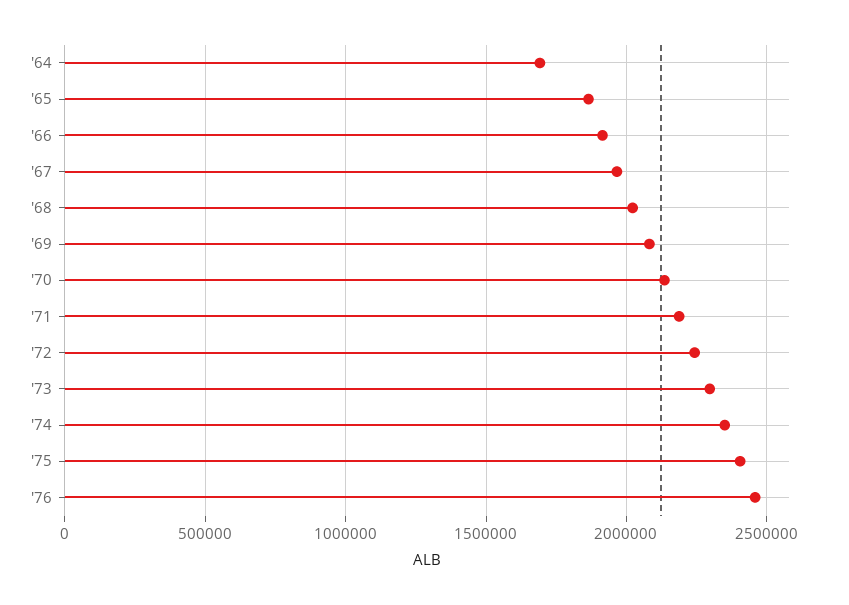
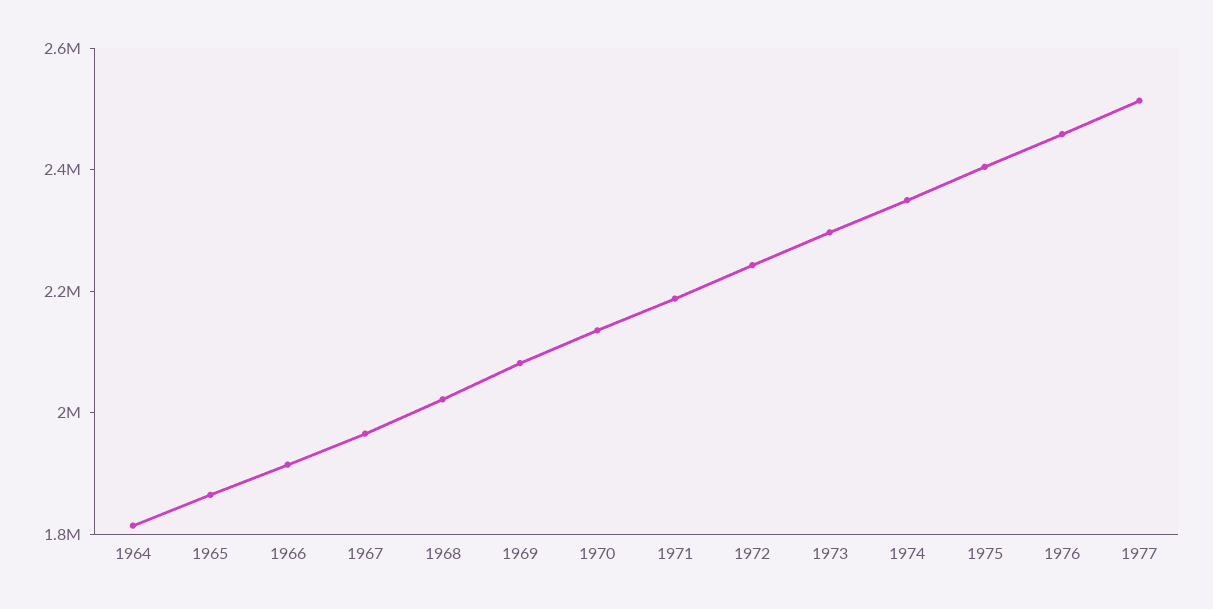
'64: 1700000 -> 1800000
1977: none -> 2500000

